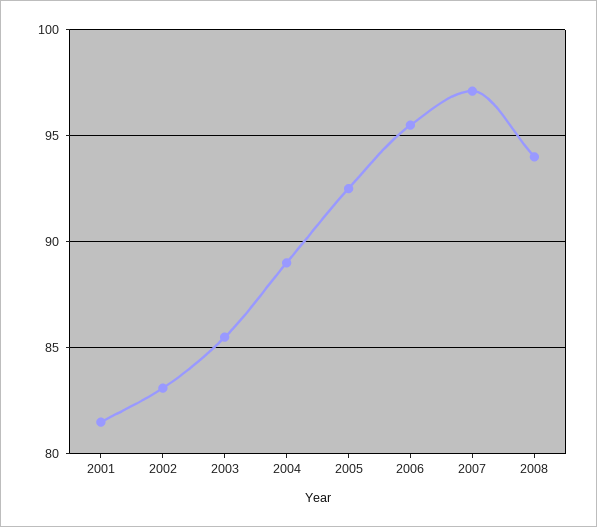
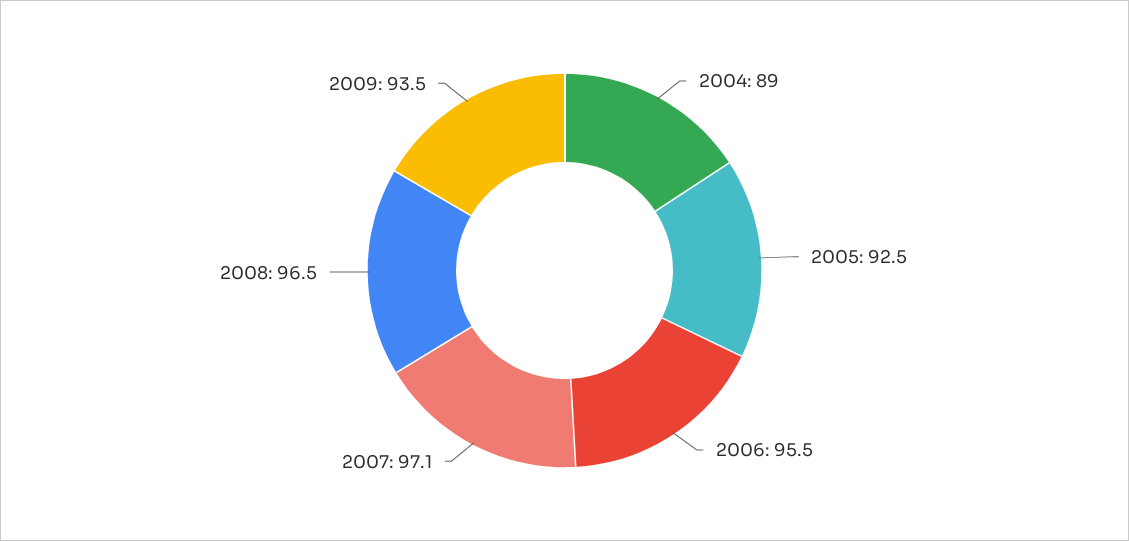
2001: 81.5 -> none
2002: 83 -> none
2003: 85.5 -> none
2008: 94 -> 96.5
2009: none -> 93.5

